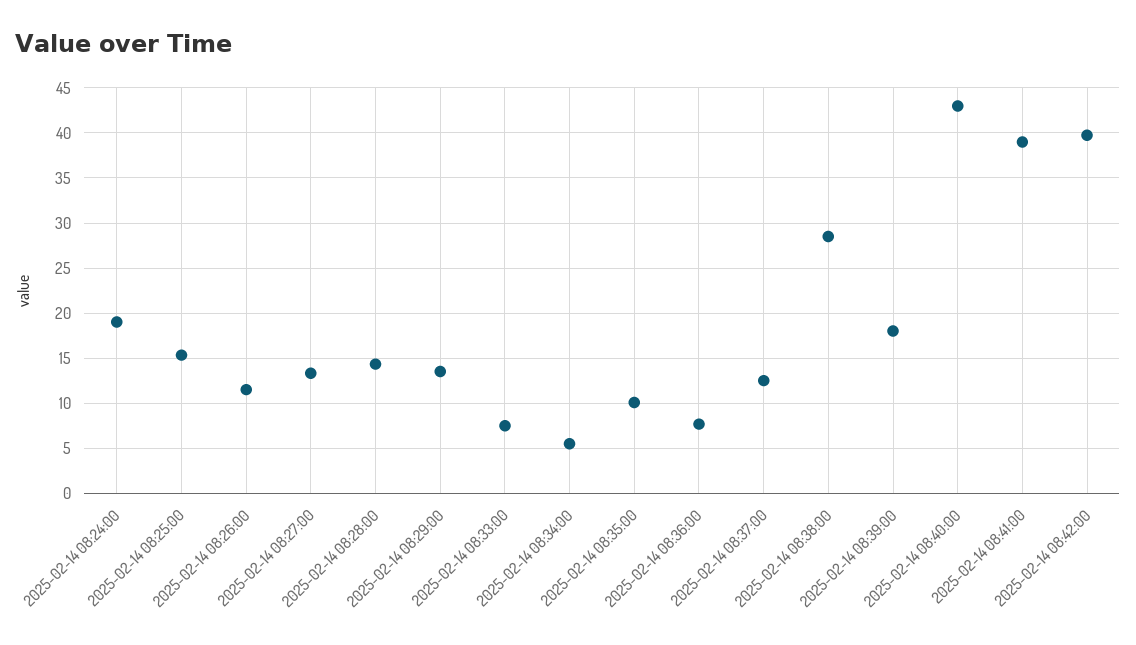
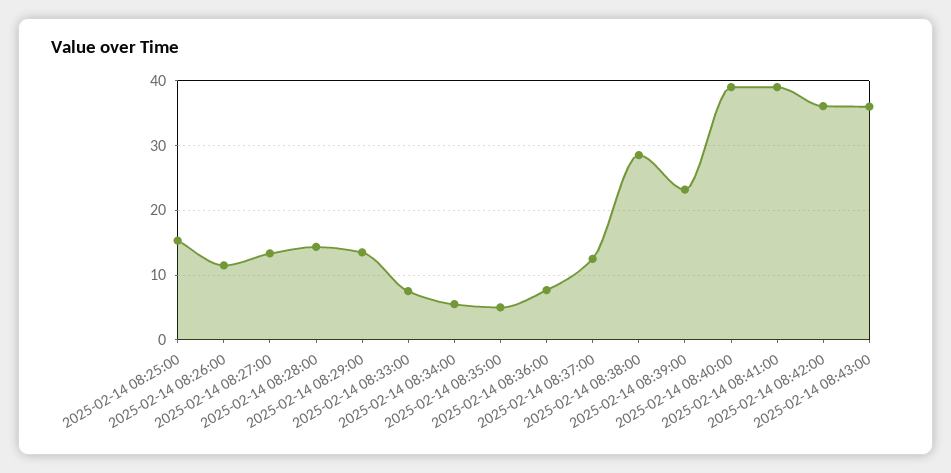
2025-02-14 08:24:00: 19 -> none
2025-02-14 08:35:00: 10 -> 5
2025-02-14 08:39:00: 18 -> 23
2025-02-14 08:40:00: 43 -> 39
2025-02-14 08:42:00: 40 -> 36
2025-02-14 08:43:00: none -> 36

